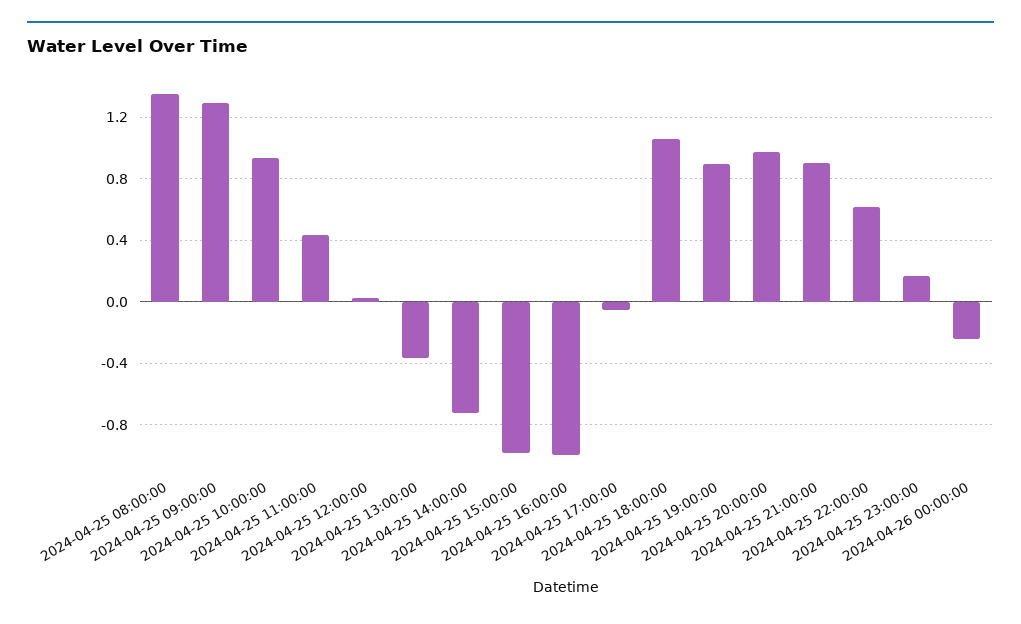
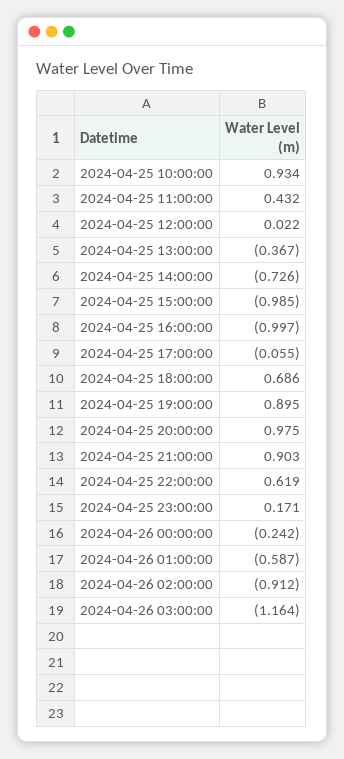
2024-04-25 08:00:00: 1.35 -> none
2024-04-25 09:00:00: 1.3 -> none
2024-04-25 18:00:00: 1.05 -> 0.686
2024-04-26 01:00:00: none -> -0.587
2024-04-26 02:00:00: none -> -0.912
2024-04-26 03:00:00: none -> -1.164

